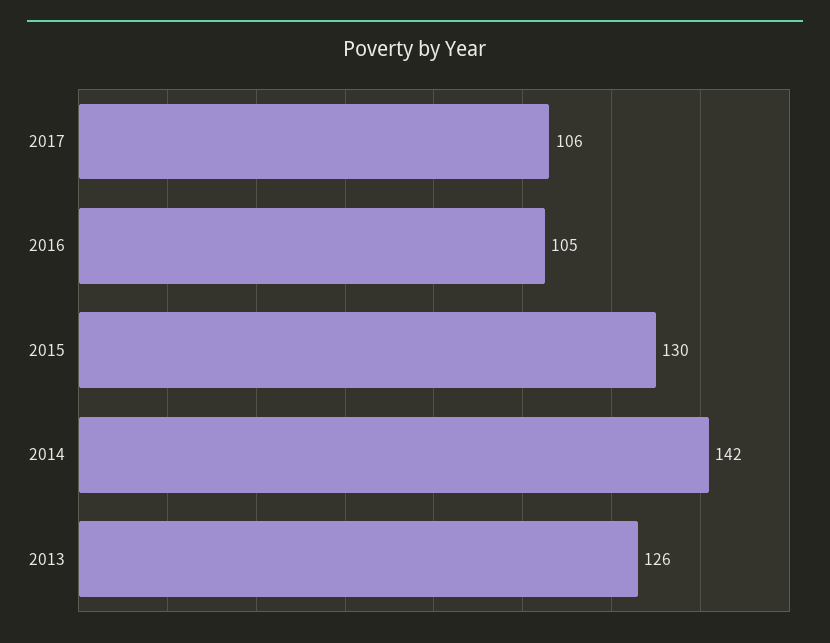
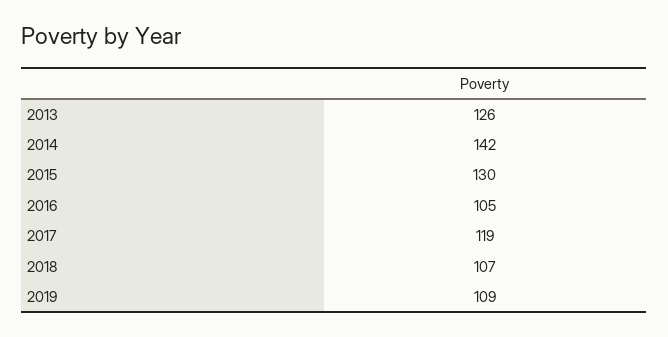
2017: 106 -> 119
2018: none -> 107
2019: none -> 109

